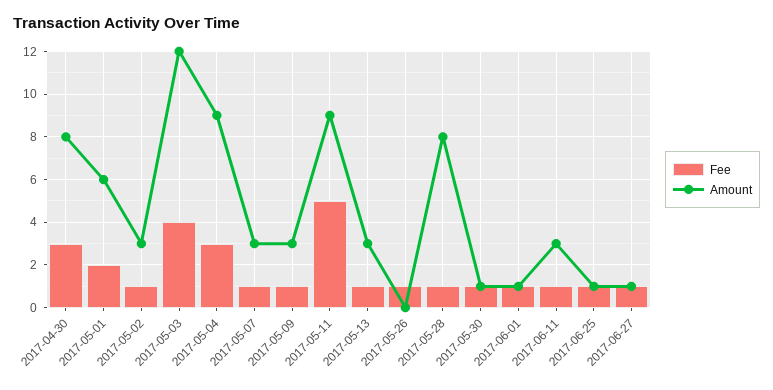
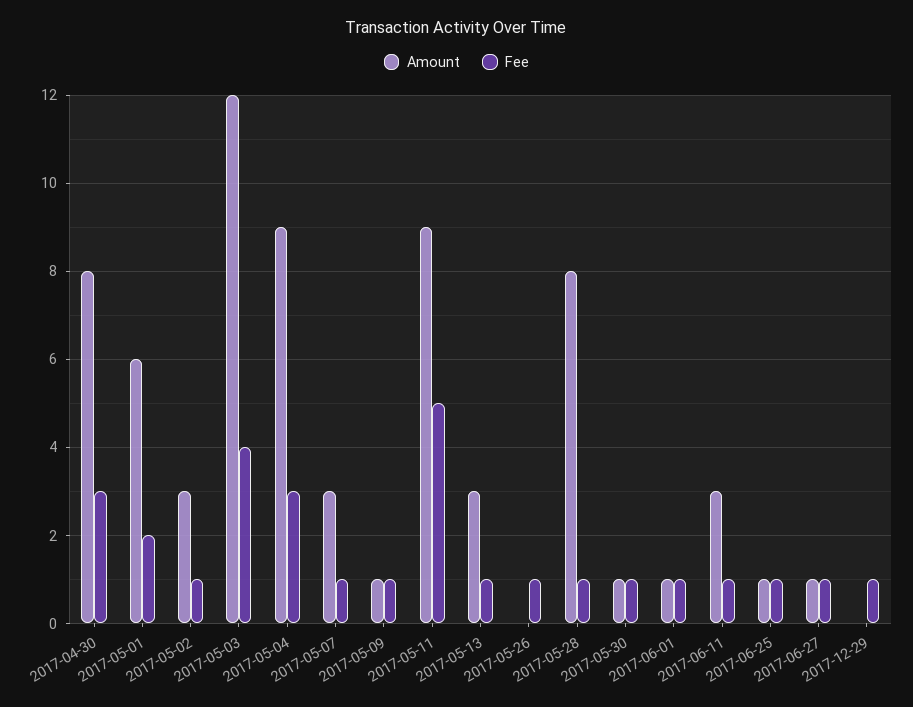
Amount, 2017-05-09: 3 -> 1
Amount, 2017-12-29: none -> 0
Fee, 2017-12-29: none -> 1

